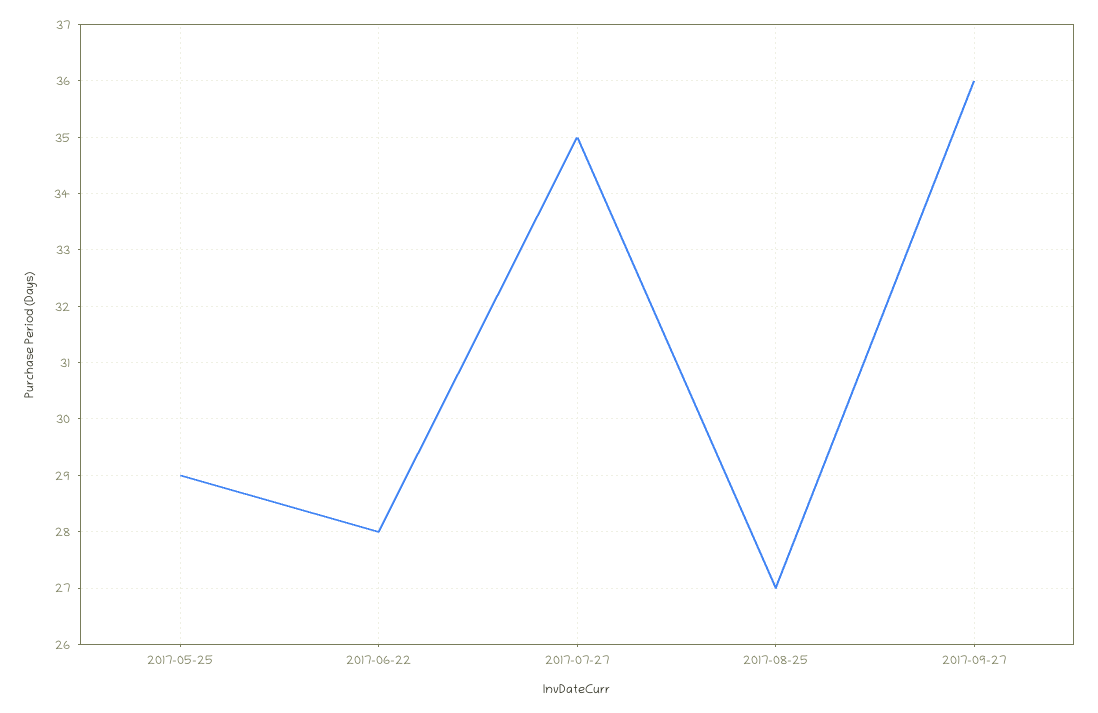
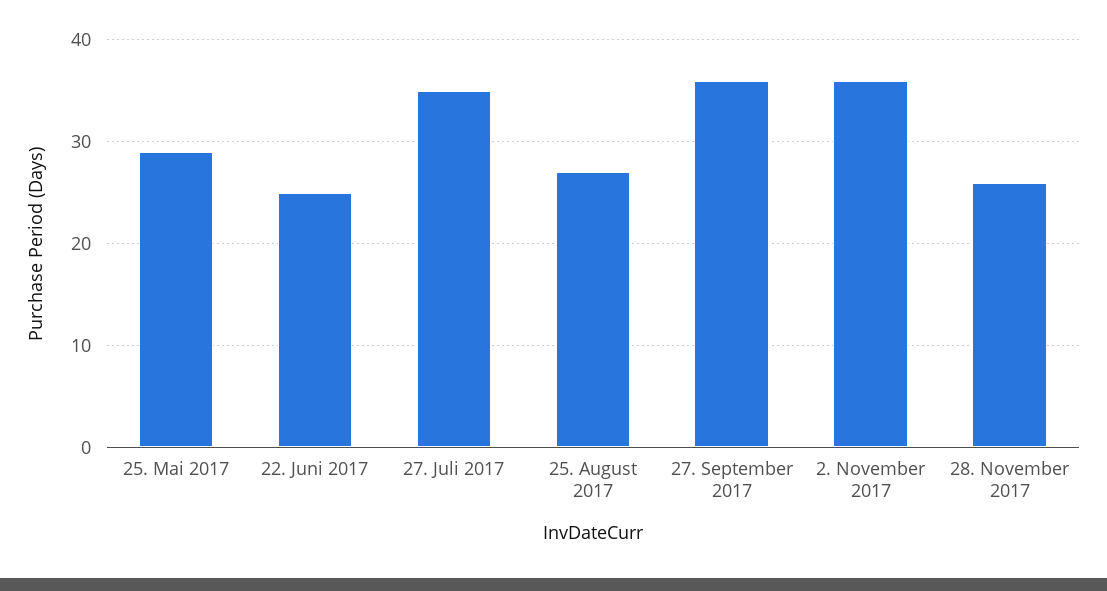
2017-06-22: 28 -> 25
2. November 2017: none -> 36
28. November 2017: none -> 26

